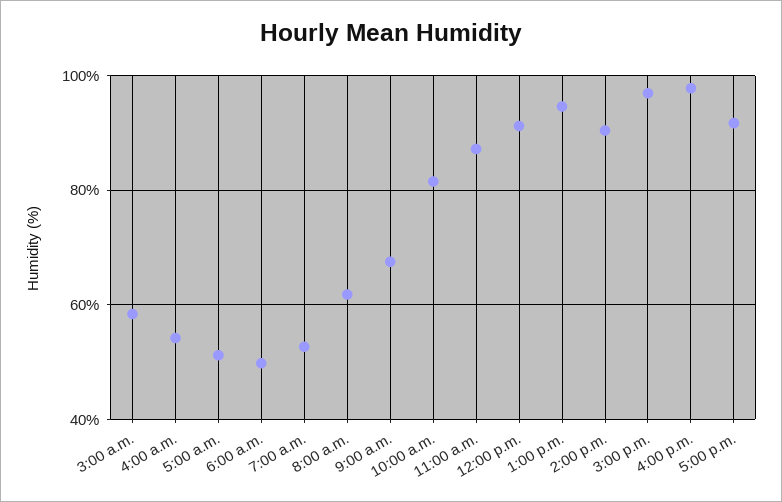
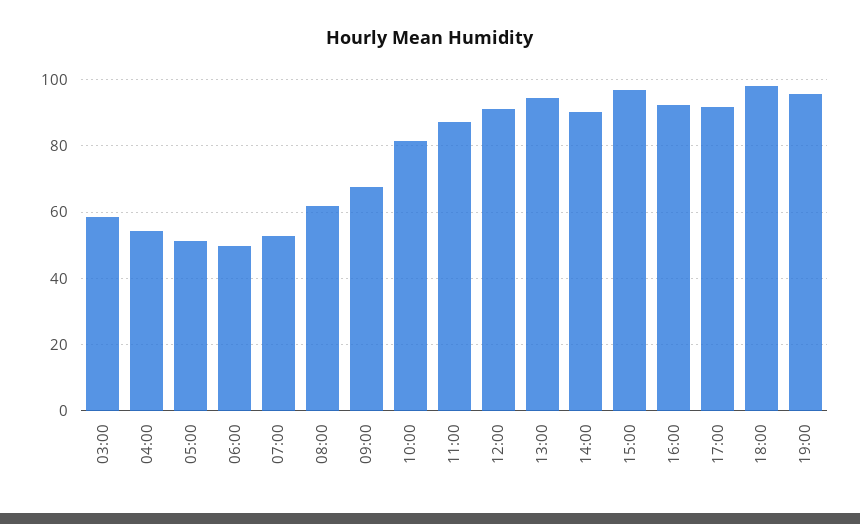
4:00 p.m.: 98 -> 92
18:00: none -> 98
19:00: none -> 96

